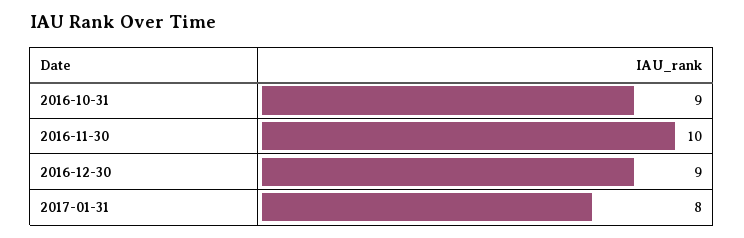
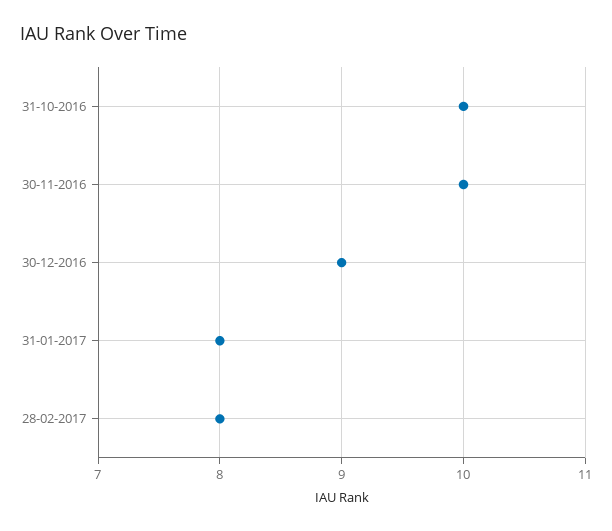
2016-10-31: 9 -> 10
28-02-2017: none -> 8

